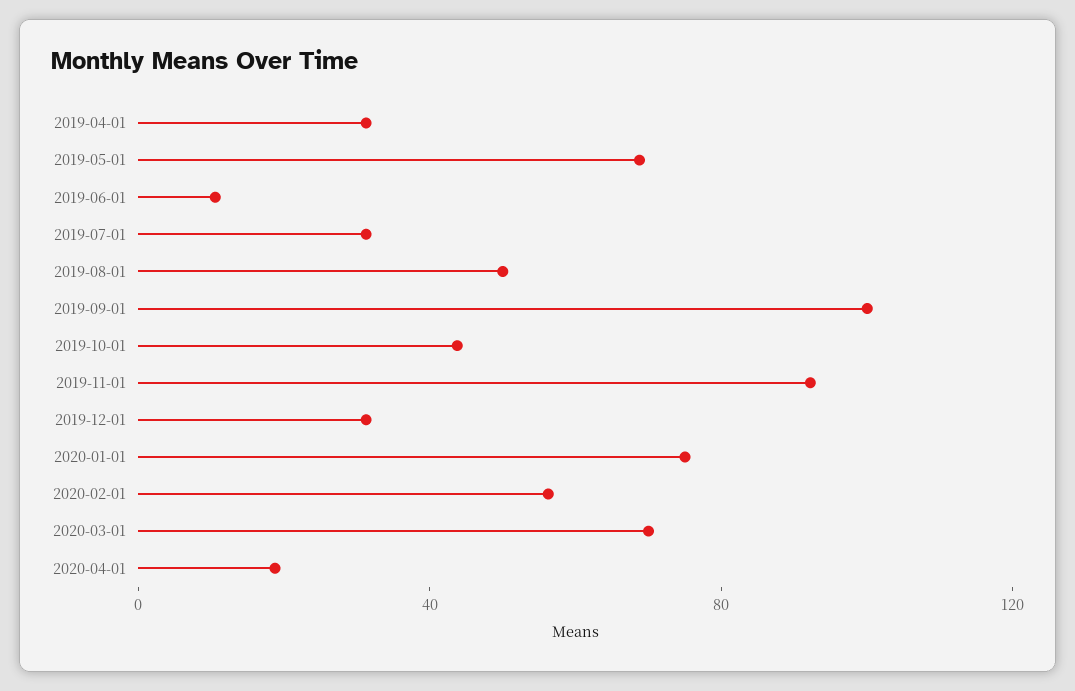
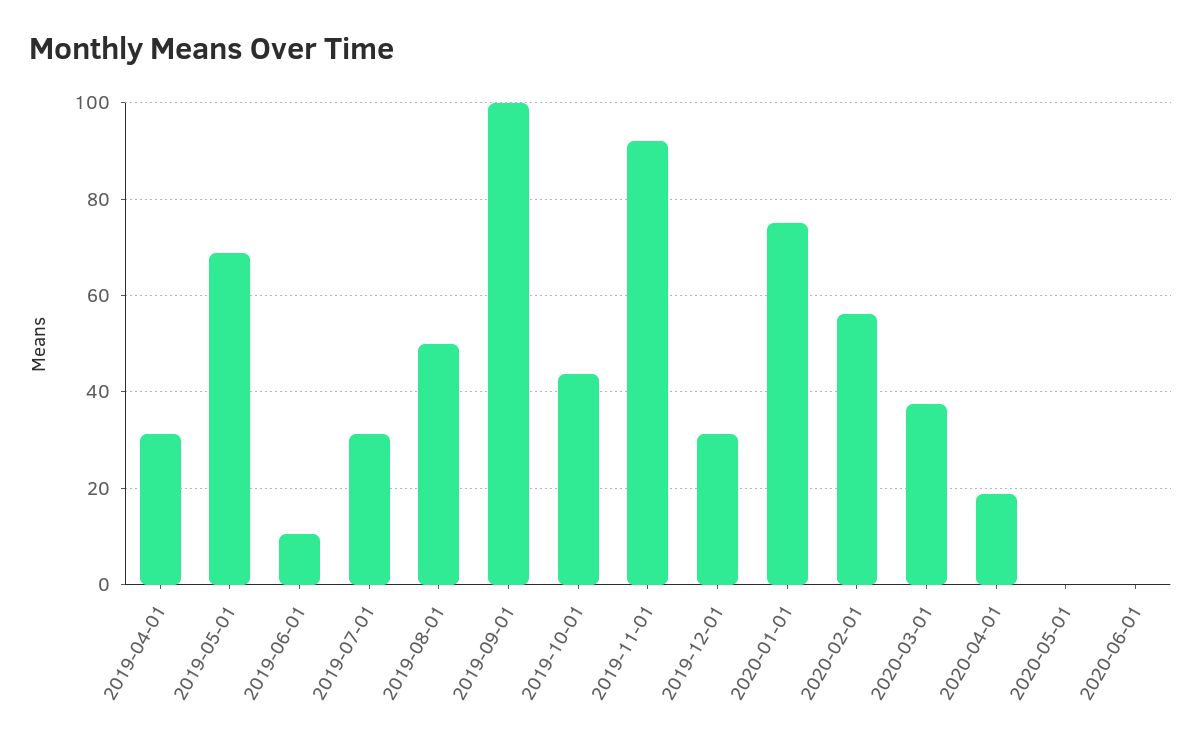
2020-03-01: 70 -> 38
2020-05-01: none -> 0
2020-06-01: none -> 0

